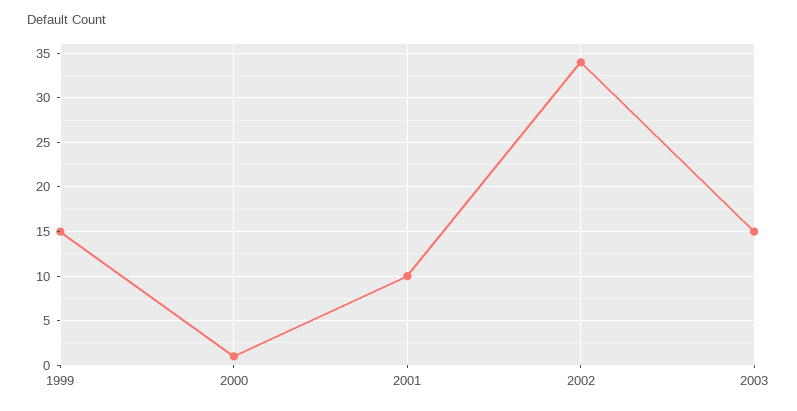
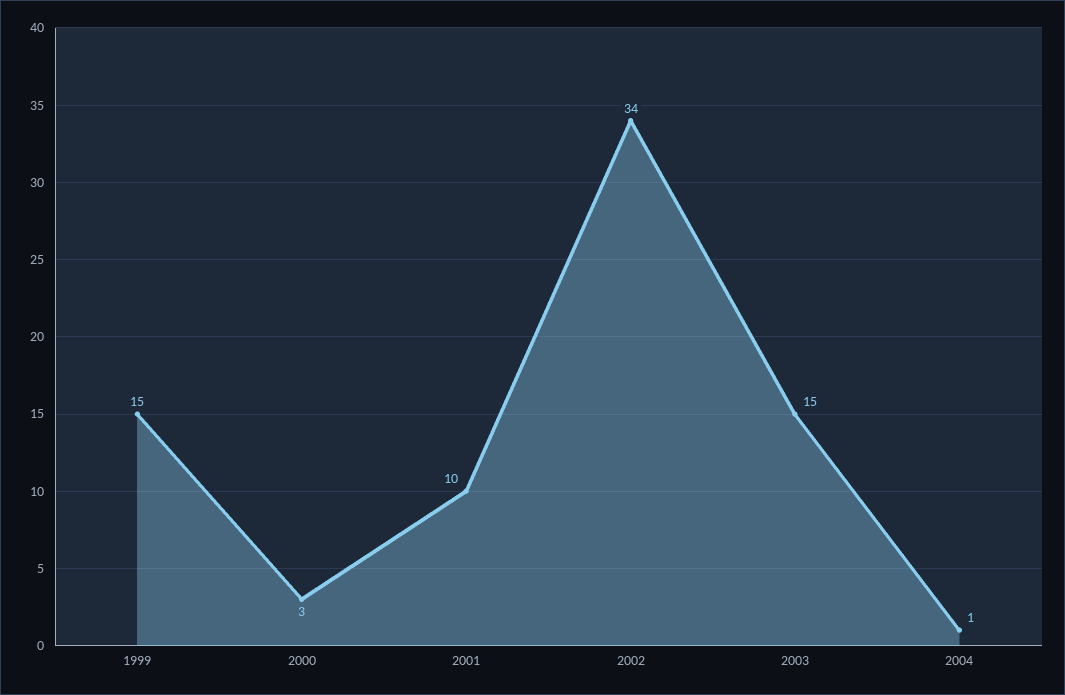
2000: 1 -> 3
2004: none -> 1

